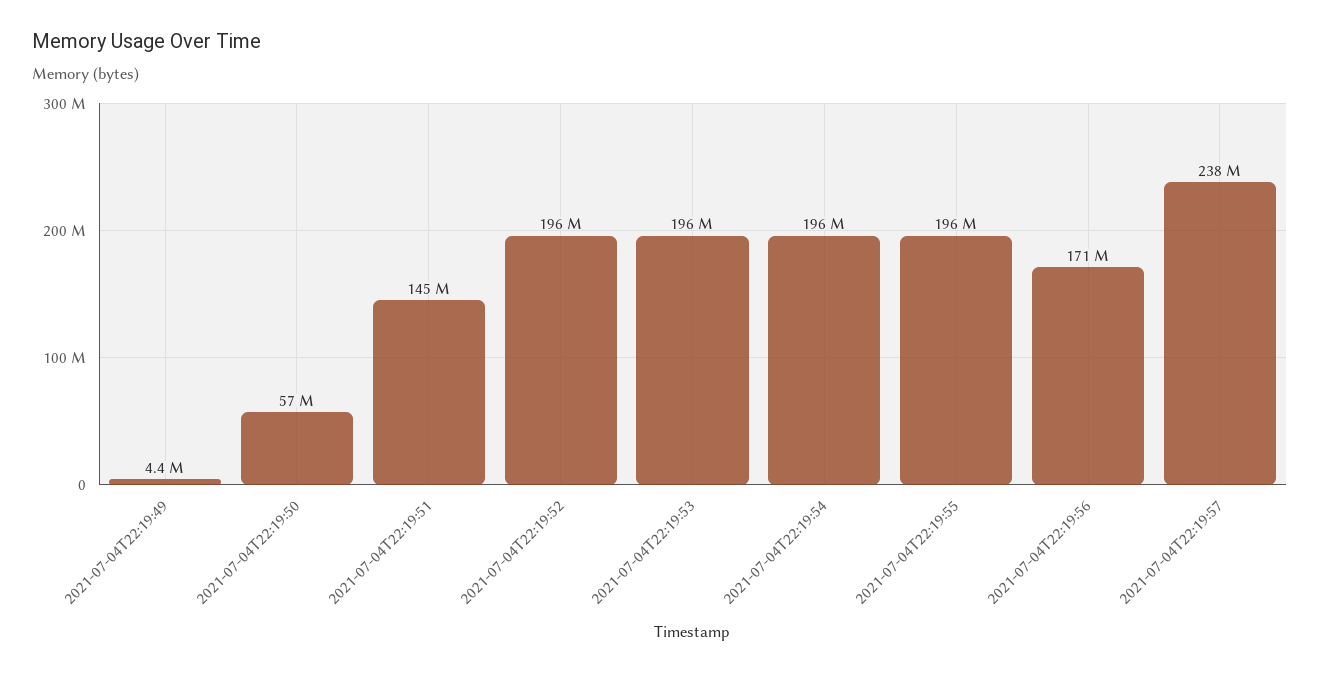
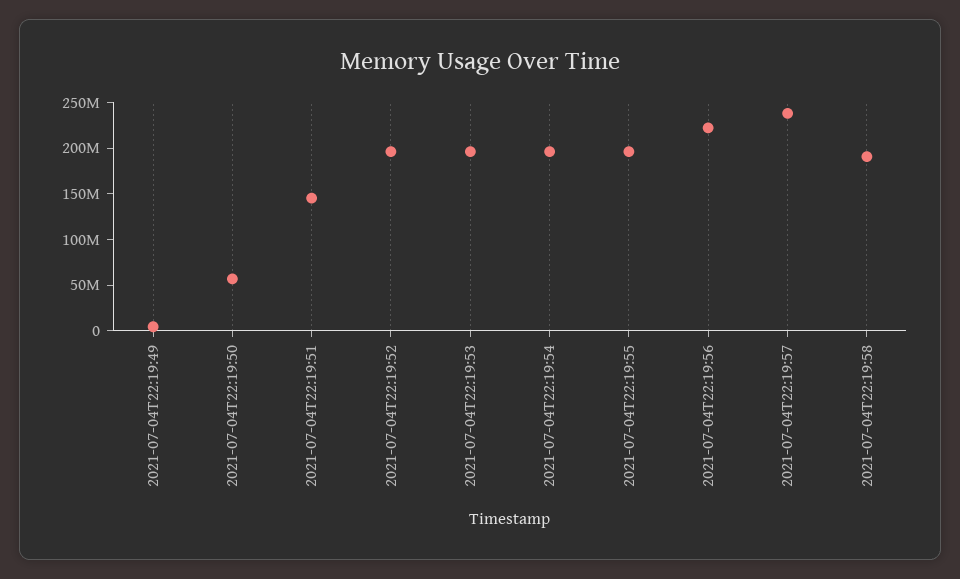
2021-07-04T22:19:56: 171000000 -> 220000000
2021-07-04T22:19:58: none -> 190000000

